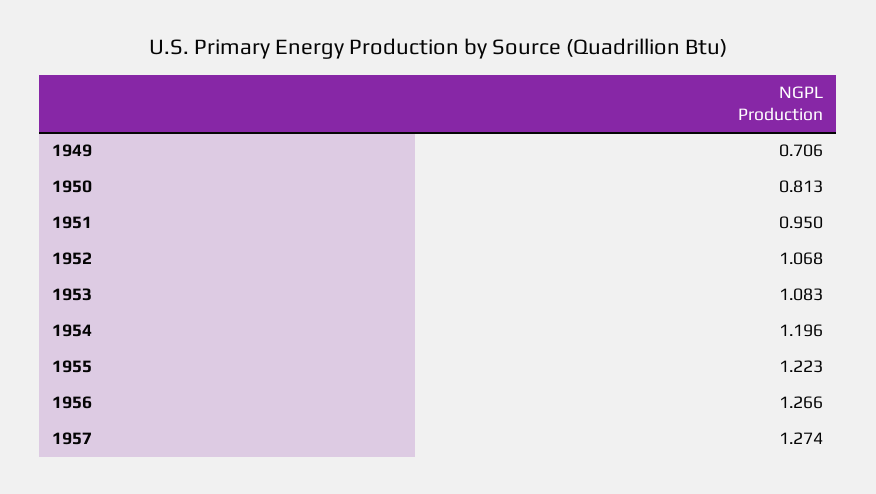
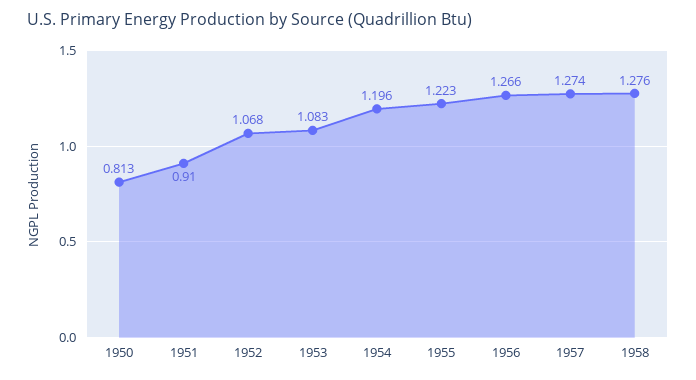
1949: 0.706 -> none
1951: 0.95 -> 0.91
1958: none -> 1.276

